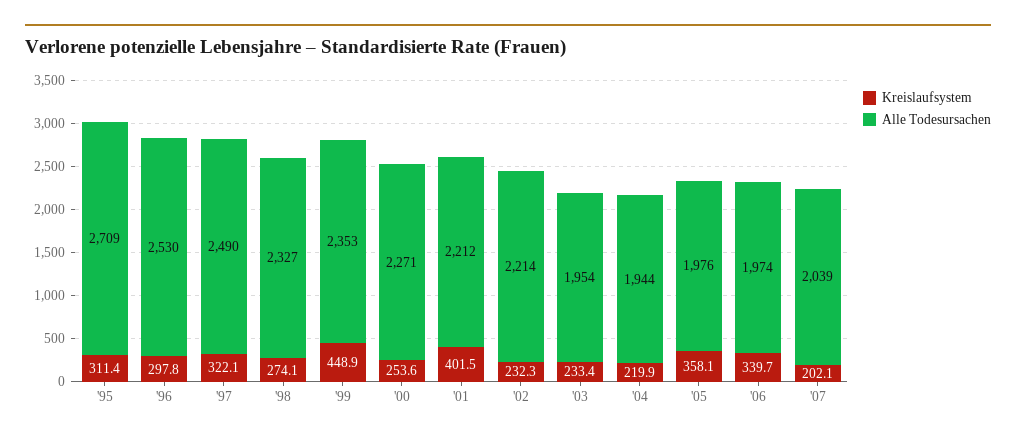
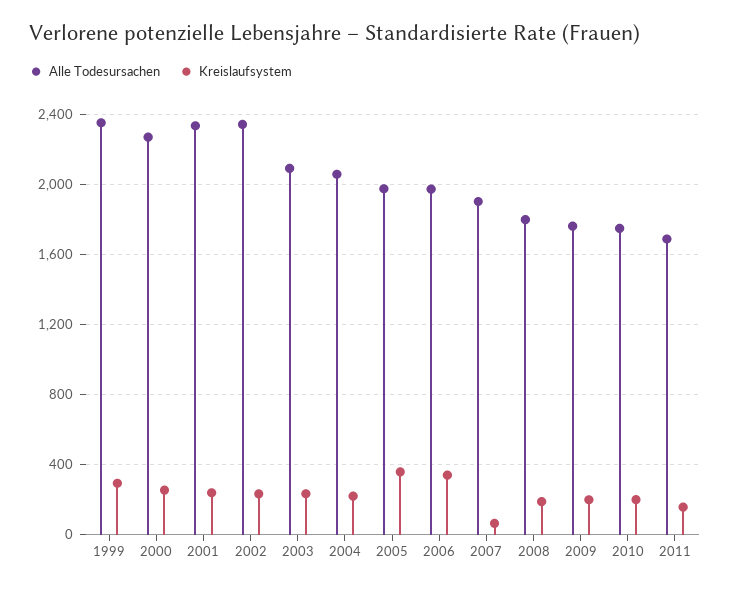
Kreislaufsystem, '95: 311.4 -> none
Alle Todesursachen, '95: 2709 -> none
Kreislaufsystem, '96: 297.8 -> none
Alle Todesursachen, '96: 2530 -> none
Kreislaufsystem, '97: 322.1 -> none
Alle Todesursachen, '97: 2490 -> none
Kreislaufsystem, '98: 274.1 -> none
Alle Todesursachen, '98: 2327 -> none
Kreislaufsystem, '99: 448.9 -> 300
Kreislaufsystem, '01: 401.5 -> 250
Alle Todesursachen, '01: 2212 -> 2350
Alle Todesursachen, '02: 2214 -> 2350
Alle Todesursachen, '03: 1954 -> 2100
Alle Todesursachen, '04: 1944 -> 2050
Kreislaufsystem, '07: 202.1 -> 50
Alle Todesursachen, '07: 2039 -> 1900
Alle Todesursachen, 2008: none -> 1800
Kreislaufsystem, 2008: none -> 200
Alle Todesursachen, 2009: none -> 1750
Kreislaufsystem, 2009: none -> 200
Alle Todesursachen, 2010: none -> 1750
Kreislaufsystem, 2010: none -> 200
Alle Todesursachen, 2011: none -> 1700
Kreislaufsystem, 2011: none -> 150

